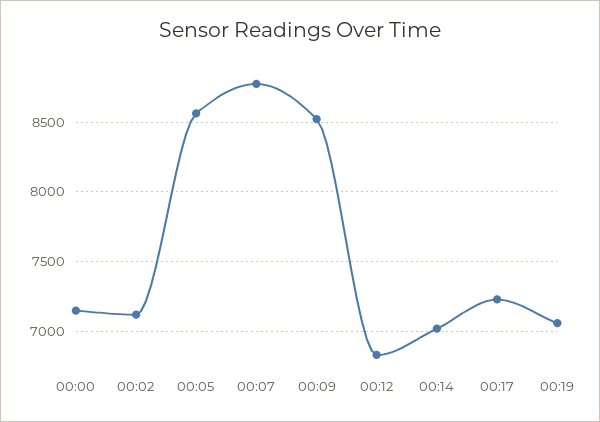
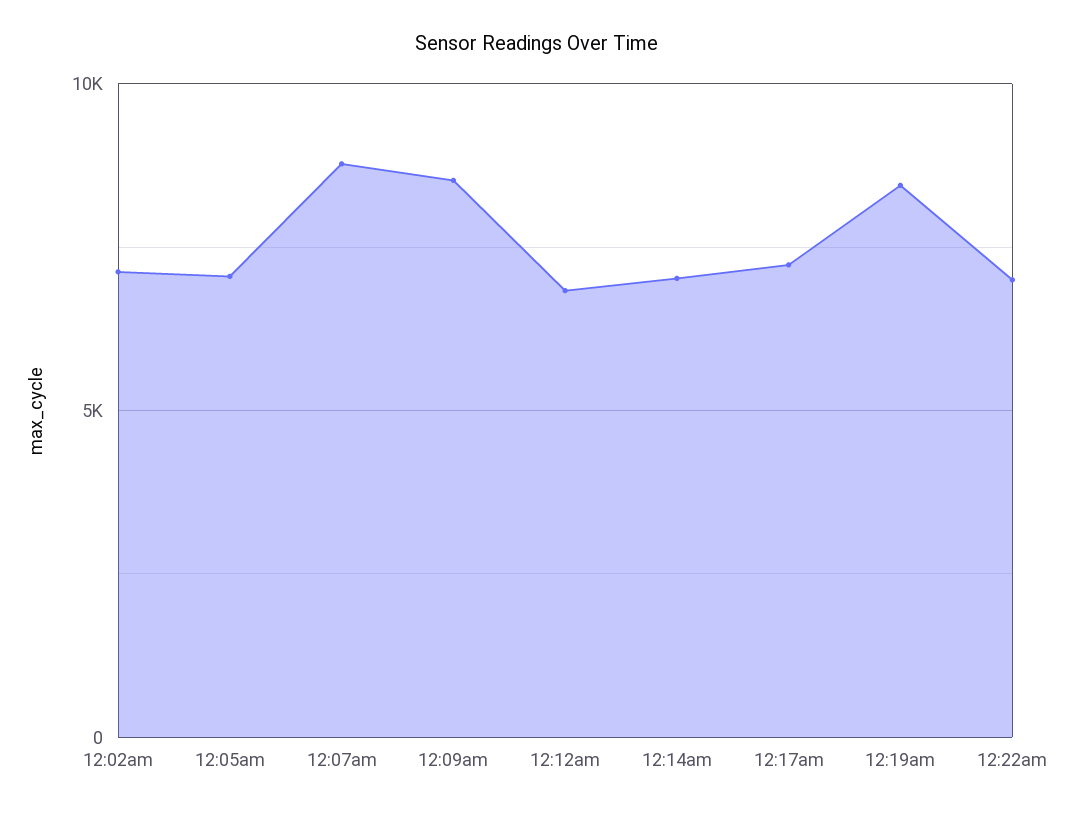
00:00: 7150 -> none
00:05: 8550 -> 7000
00:19: 7050 -> 8500
12:22am: none -> 7000

